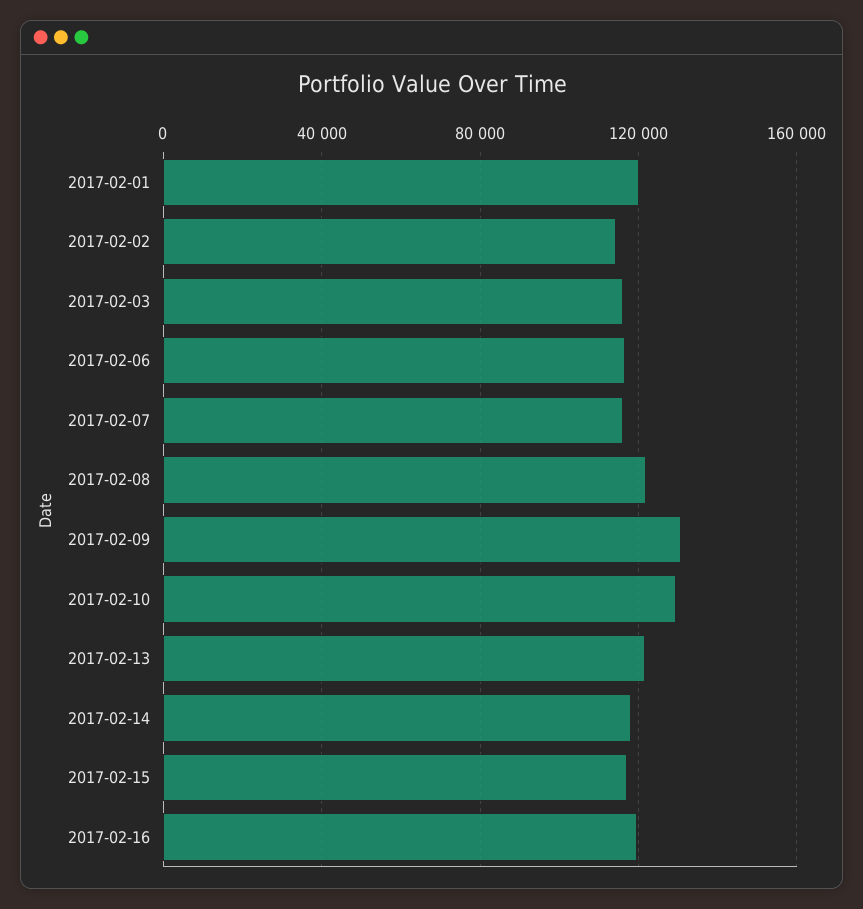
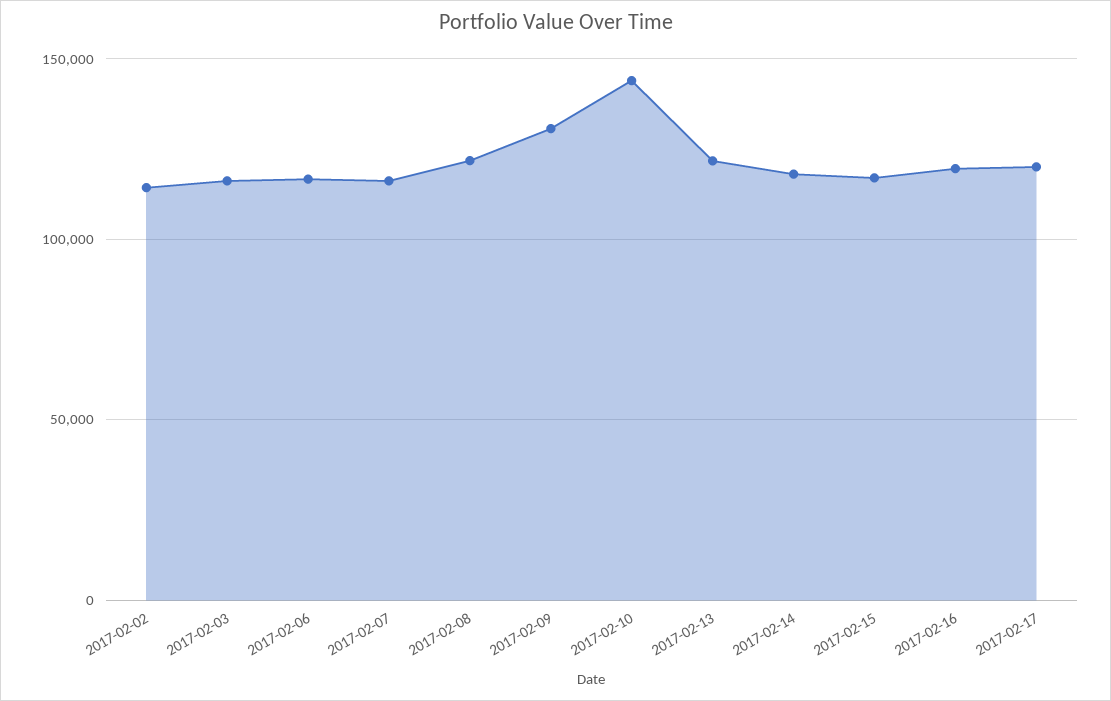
2017-02-01: 120000 -> none
2017-02-10: 130000 -> 145000
2017-02-17: none -> 120000

